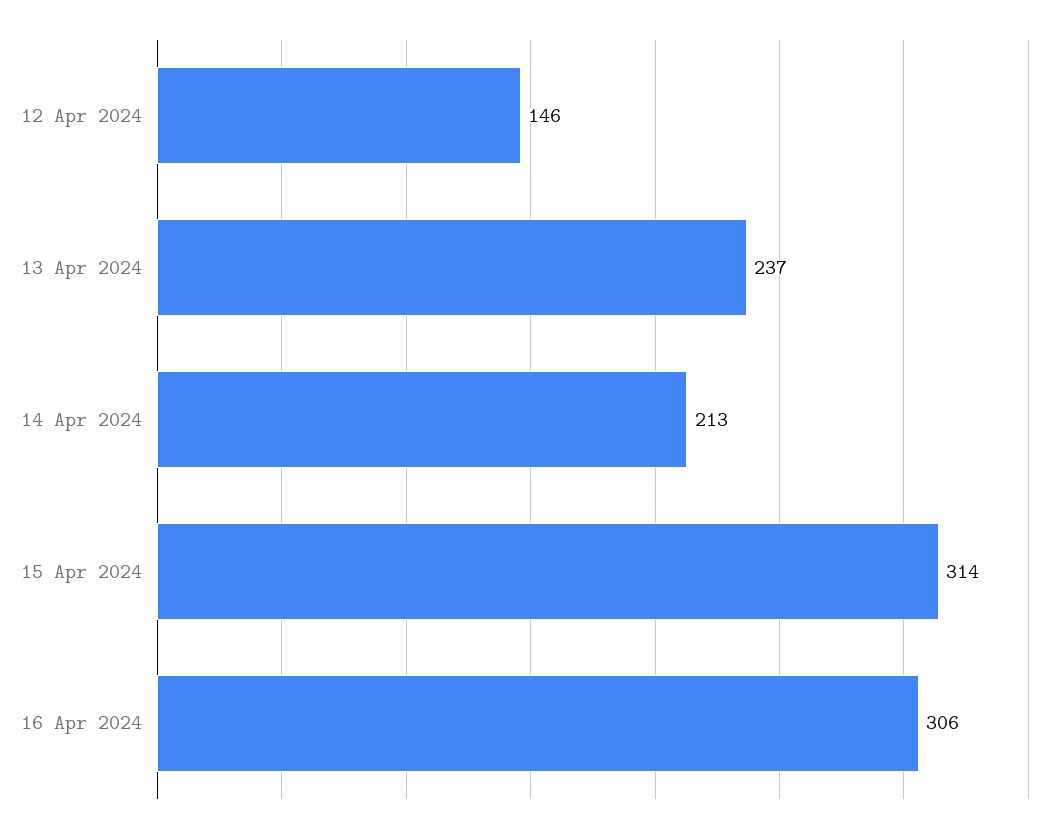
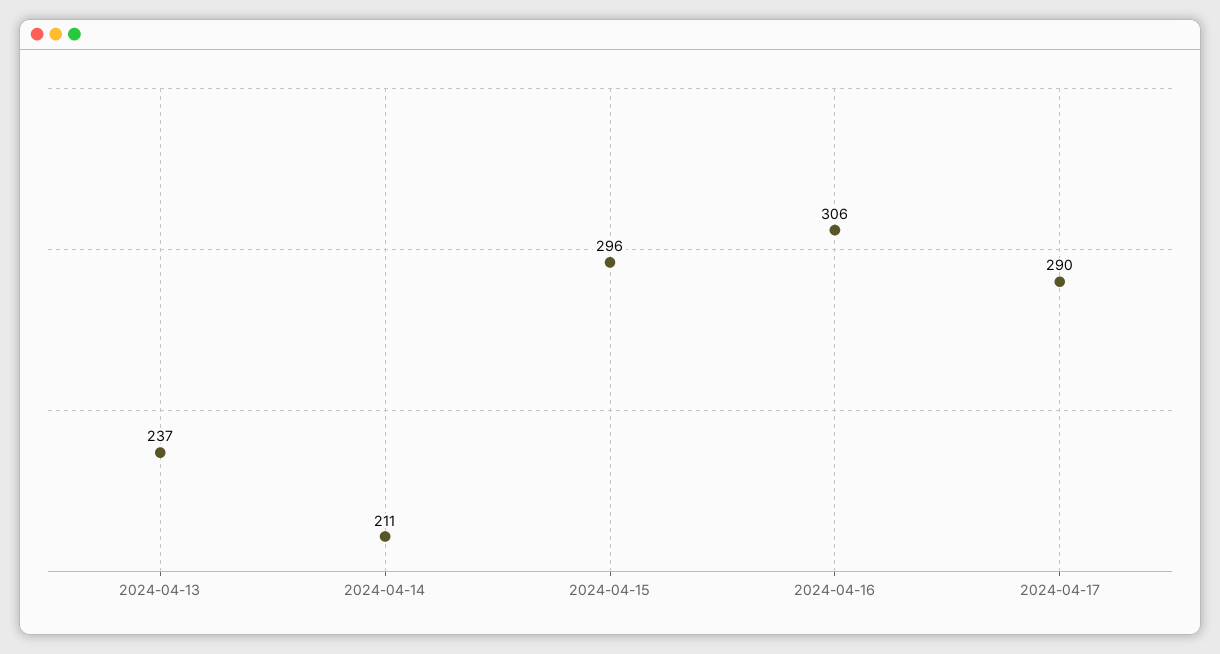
12 Apr 2024: 146 -> none
14 Apr 2024: 213 -> 211
15 Apr 2024: 314 -> 296
2024-04-17: none -> 290

